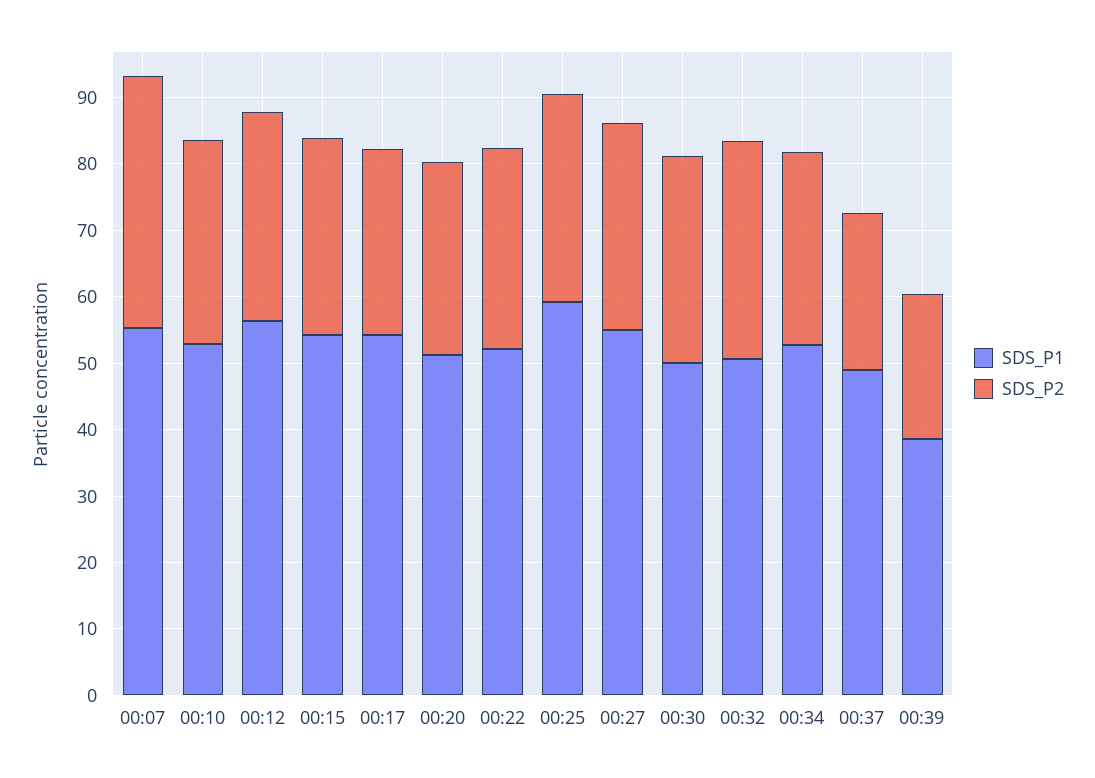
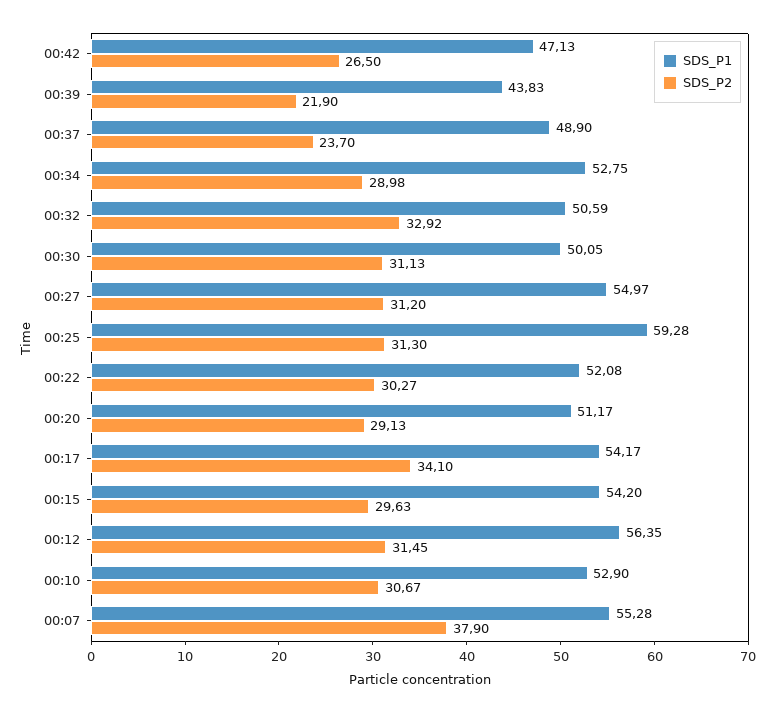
SDS_P2, 00:17: 28 -> 34.1
SDS_P1, 00:39: 38 -> 43.83
SDS_P1, 00:42: none -> 47.13
SDS_P2, 00:42: none -> 26.5

